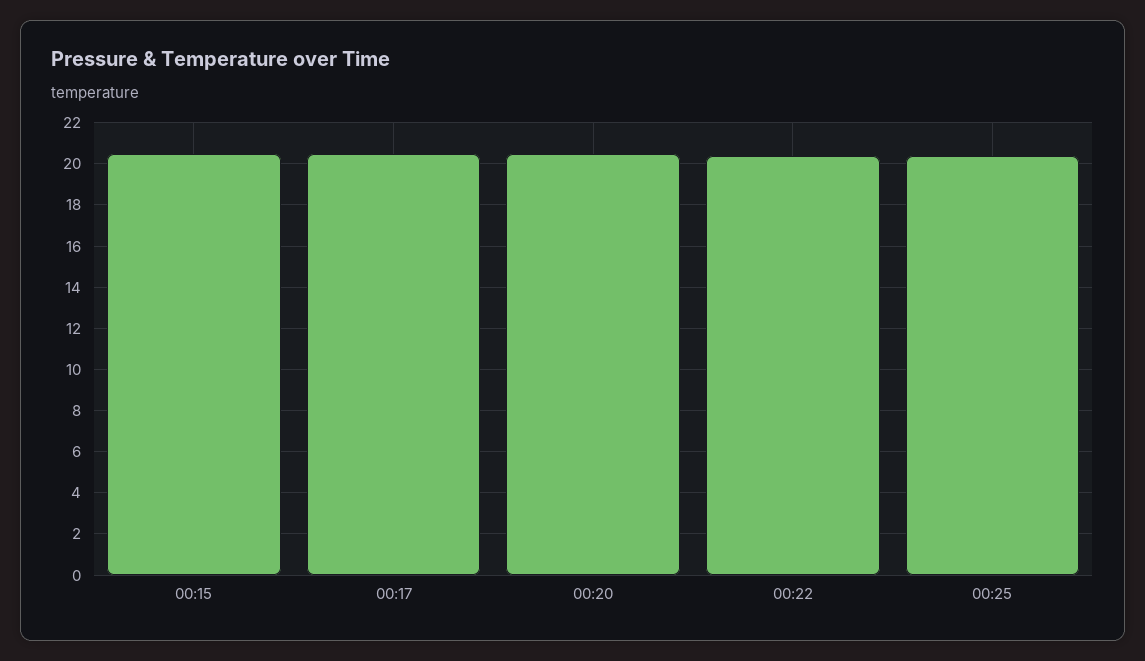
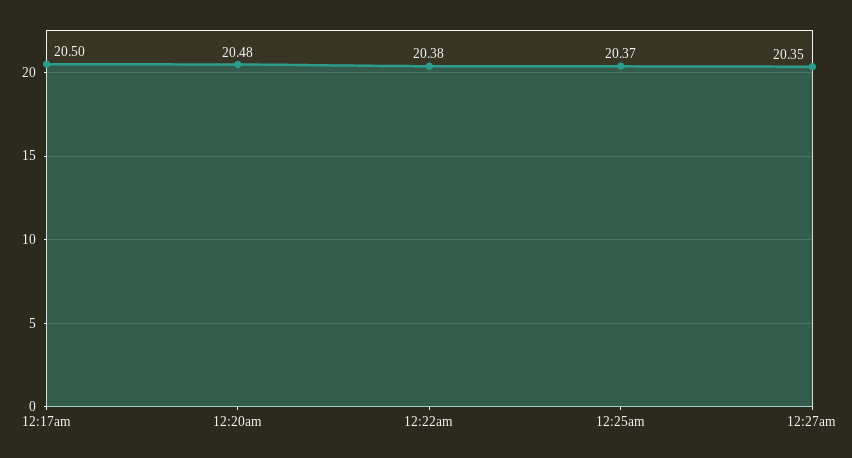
00:15: 20.5 -> none
12:27am: none -> 20.35

